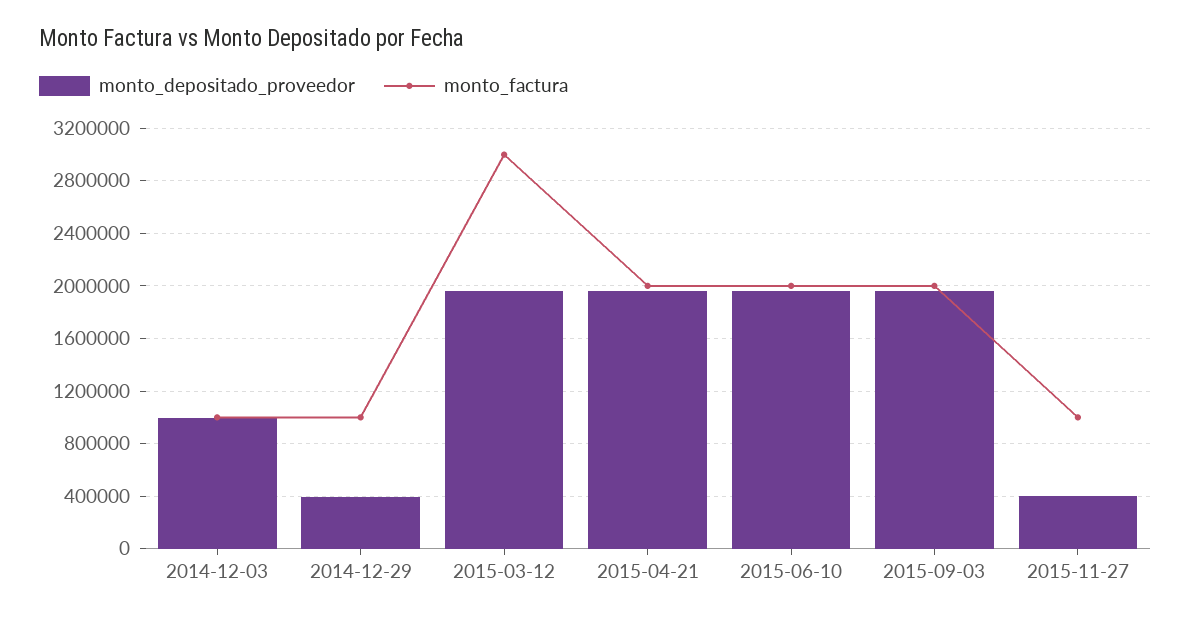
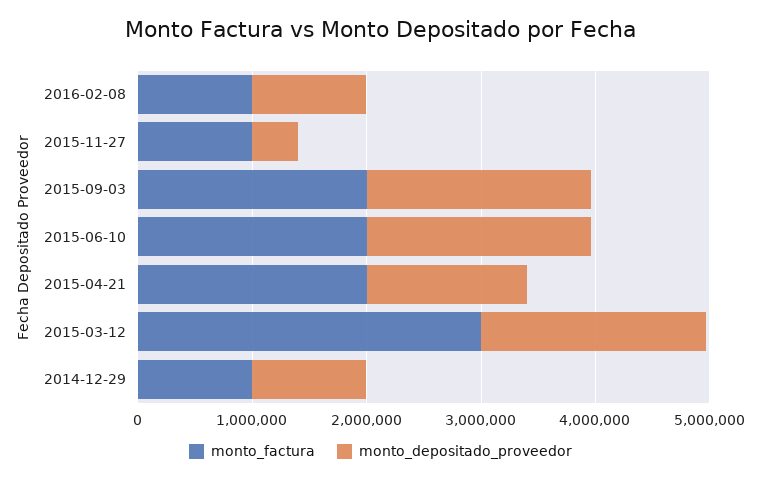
monto_depositado_proveedor, 2014-12-03: 1000000 -> none
monto_factura, 2014-12-03: 1000000 -> none
monto_depositado_proveedor, 2014-12-29: 400000 -> 1000000
monto_depositado_proveedor, 2015-04-21: 1950000 -> 1400000
monto_factura, 2016-02-08: none -> 1000000
monto_depositado_proveedor, 2016-02-08: none -> 1000000

